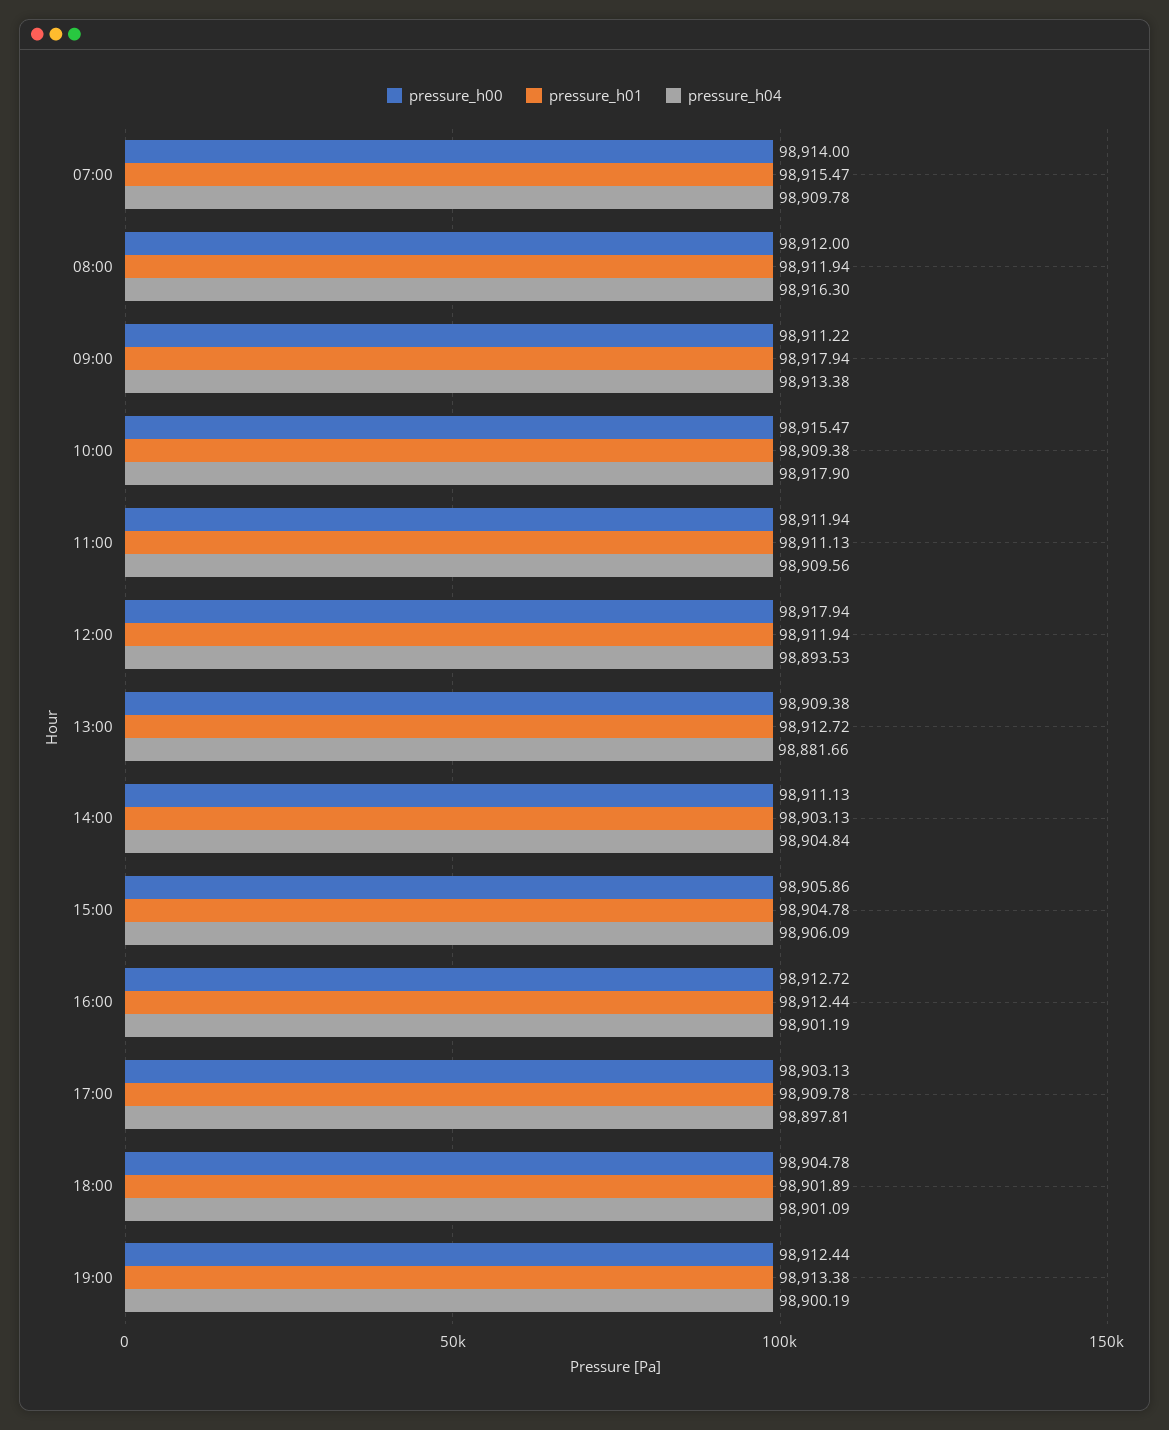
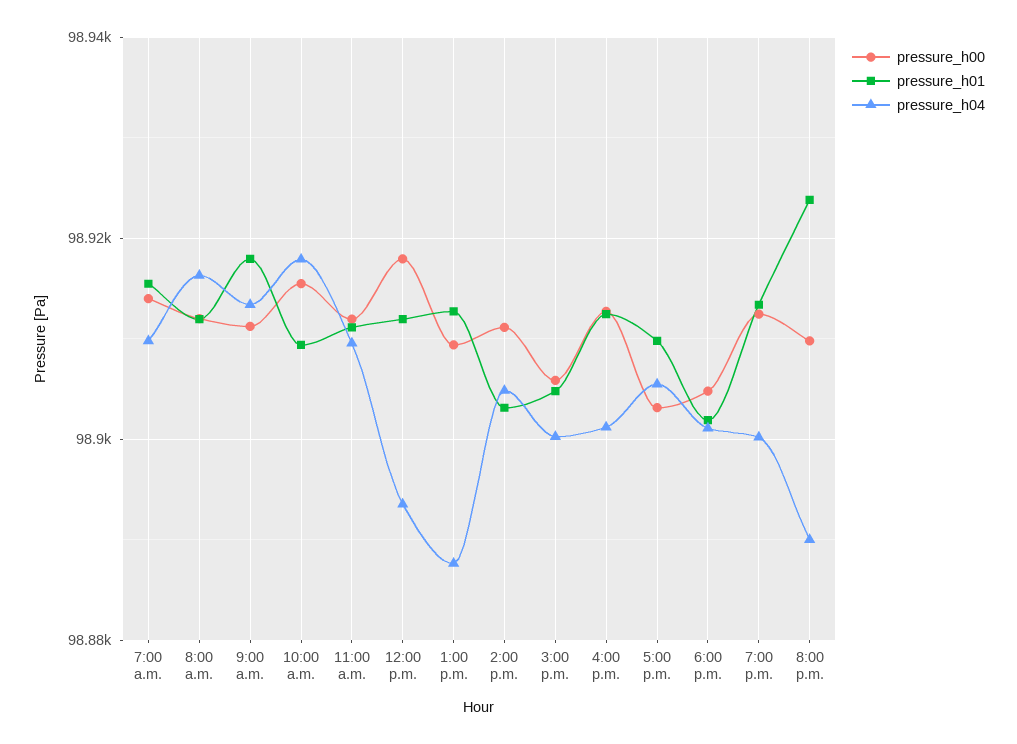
pressure_h04, 13:00: 98881.66 -> 98888
pressure_h04, 15:00: 98906.09 -> 98900
pressure_h04, 17:00: 98897.81 -> 98906
pressure_h00, 8:00 p.m.: none -> 98910
pressure_h01, 8:00 p.m.: none -> 98924
pressure_h04, 8:00 p.m.: none -> 98890

